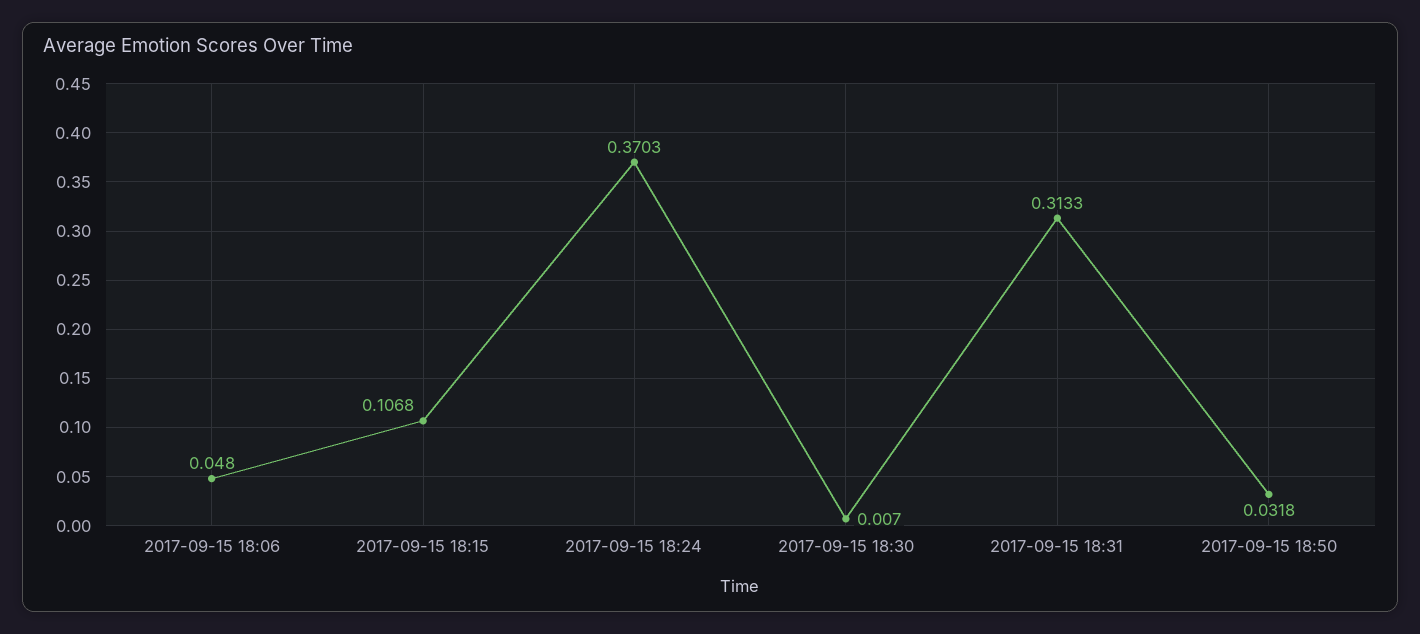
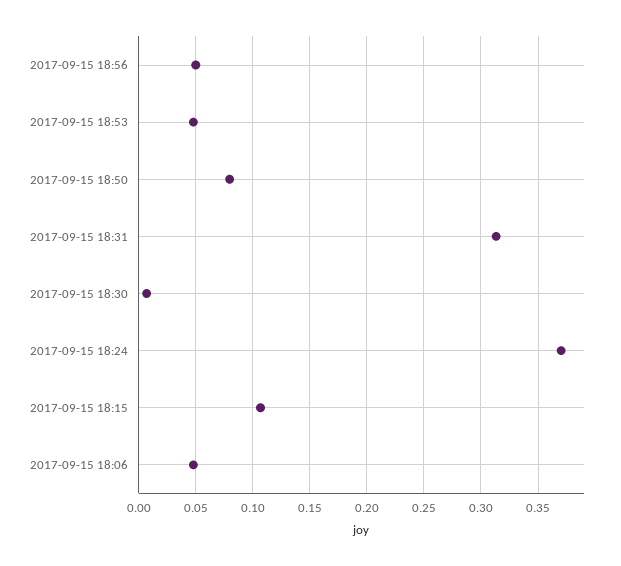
2017-09-15 18:50: 0.0318 -> 0.08
2017-09-15 18:56: none -> 0.05
2017-09-15 18:53: none -> 0.05

